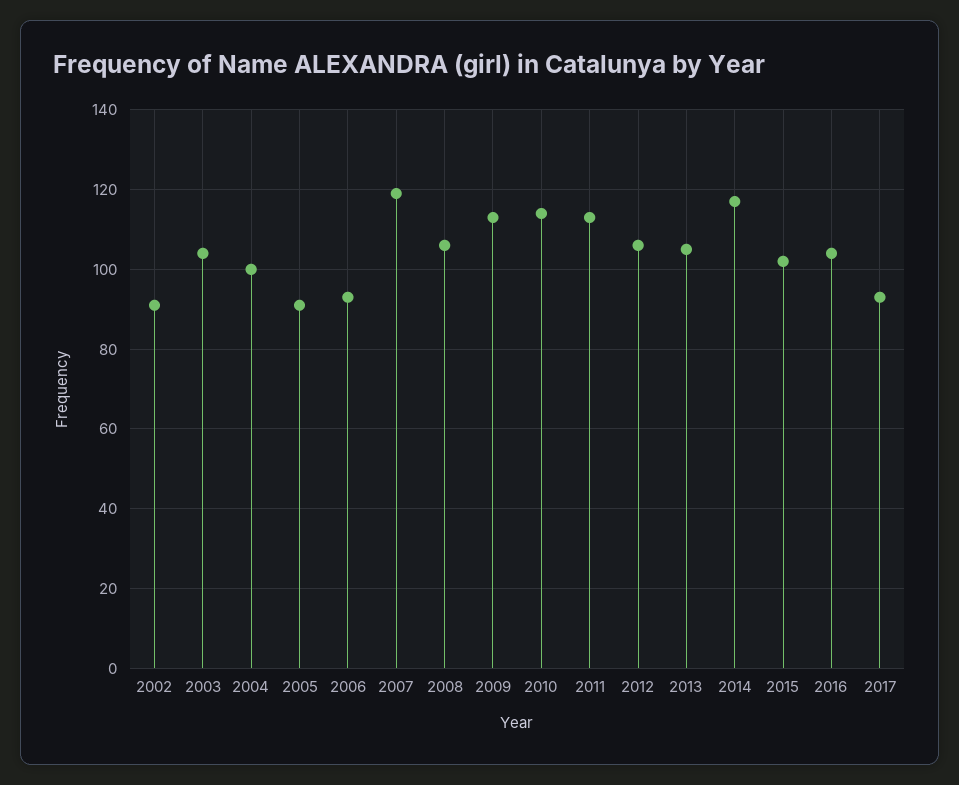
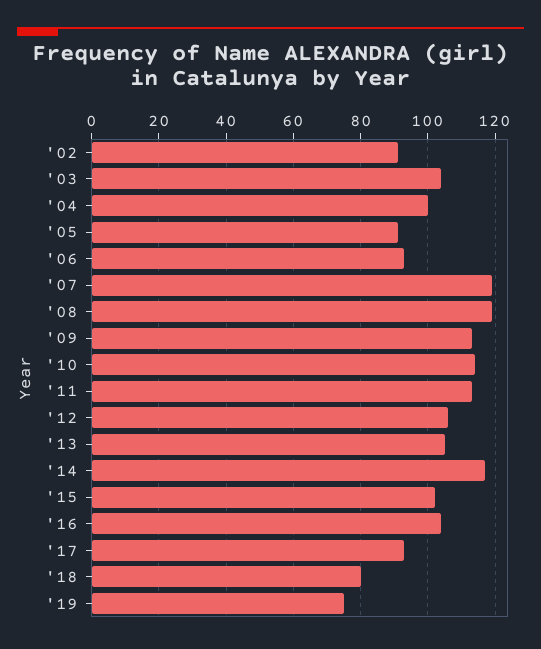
2008: 105 -> 120
'18: none -> 80
'19: none -> 75

